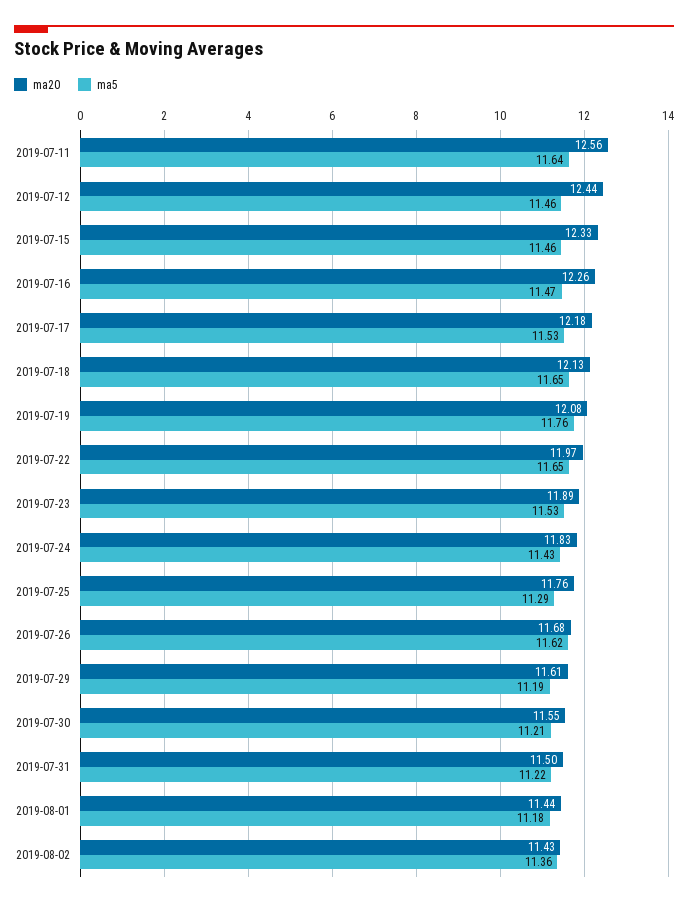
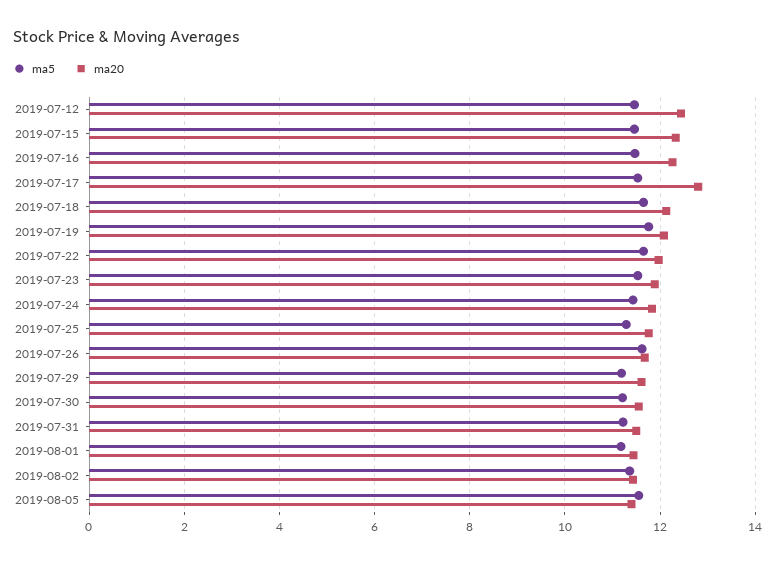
ma20, 2019-07-11: 12.56 -> none
ma5, 2019-07-11: 11.64 -> none
ma20, 2019-07-17: 12.18 -> 12.8
ma5, 2019-08-05: none -> 11.6
ma20, 2019-08-05: none -> 11.4

